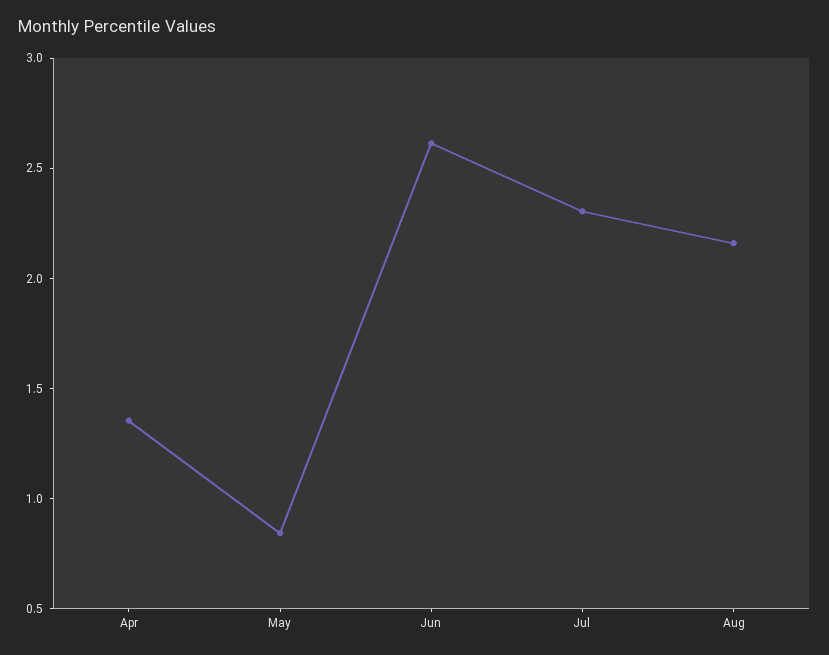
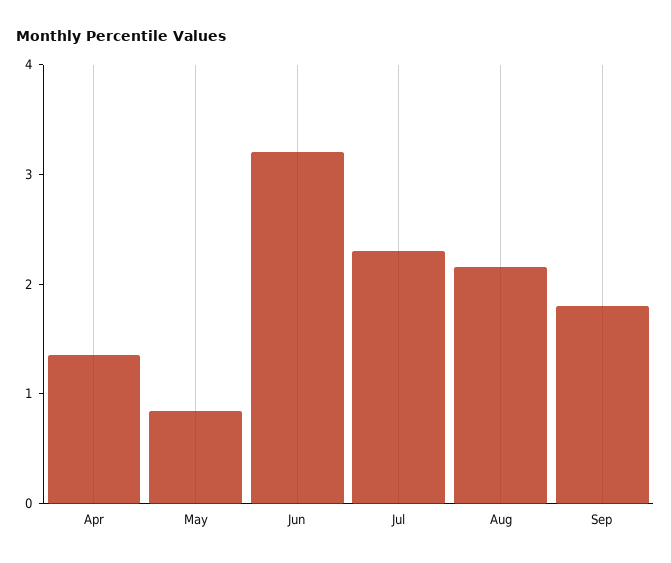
Jun: 2.6 -> 3.2
Sep: none -> 1.8

